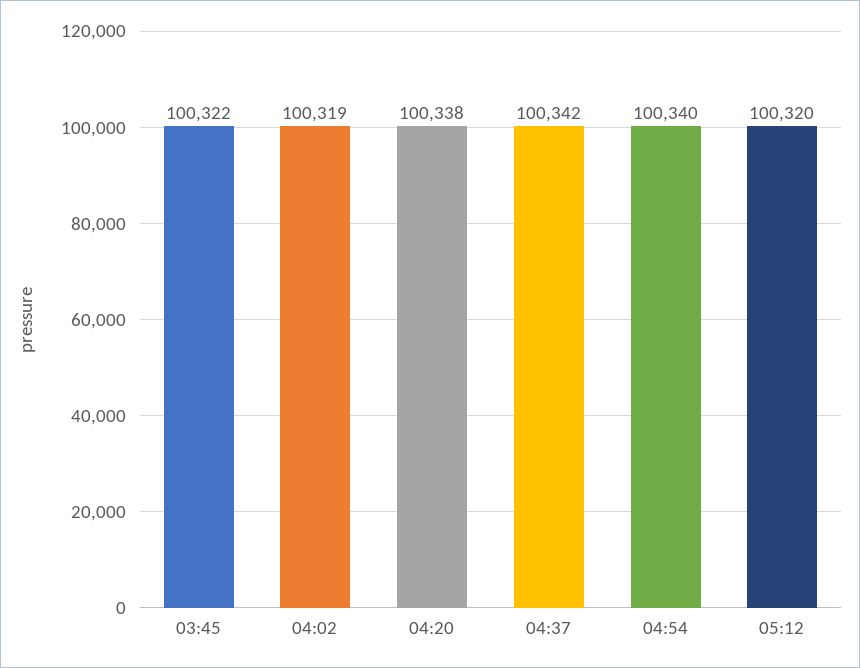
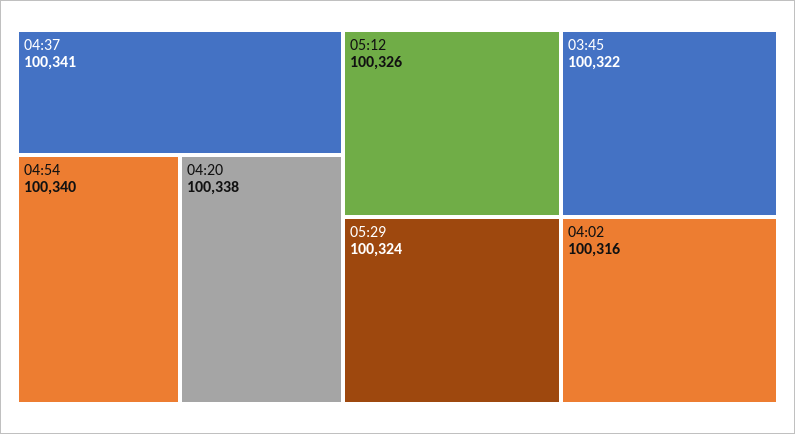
04:02: 100319 -> 100316
04:37: 100342 -> 100341
05:12: 100320 -> 100326
05:29: none -> 100324

